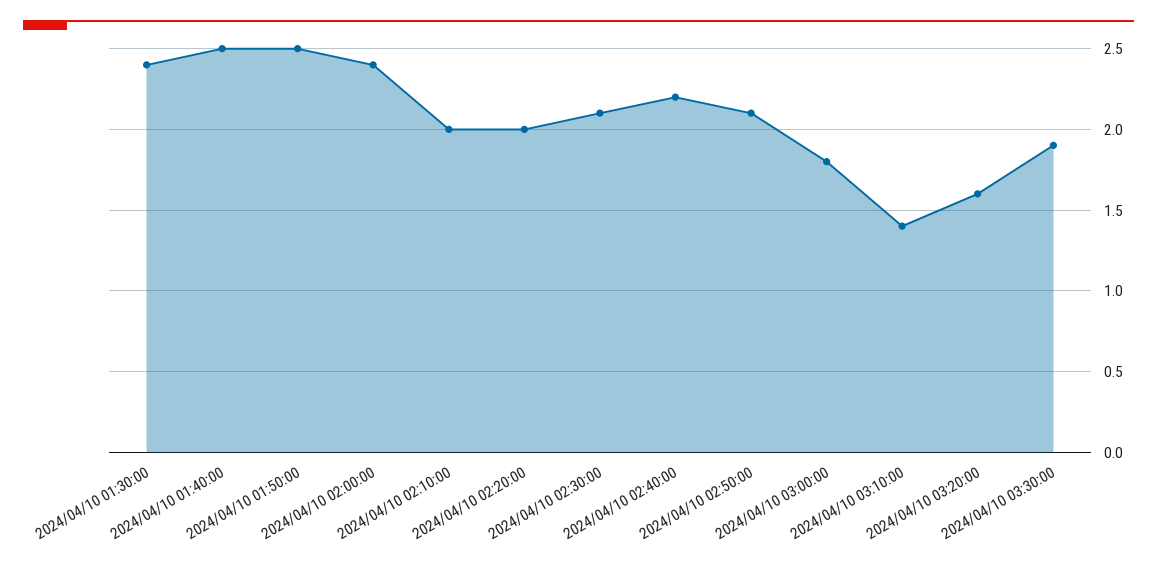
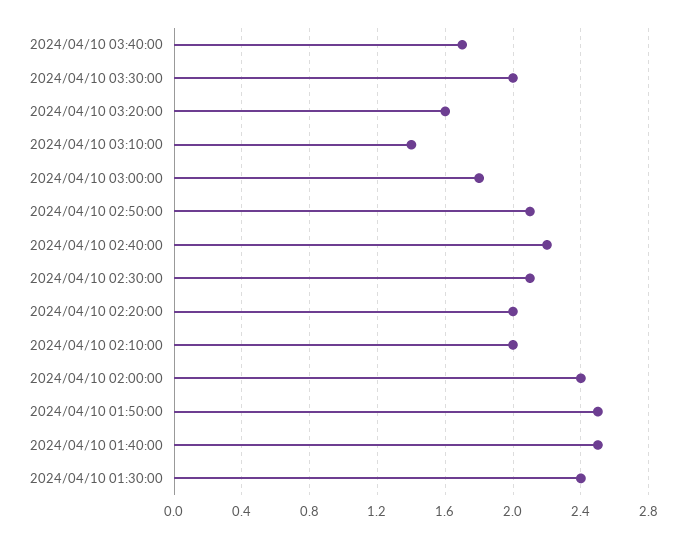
2024/04/10 03:30:00: 1.9 -> 2
2024/04/10 03:40:00: none -> 1.7

